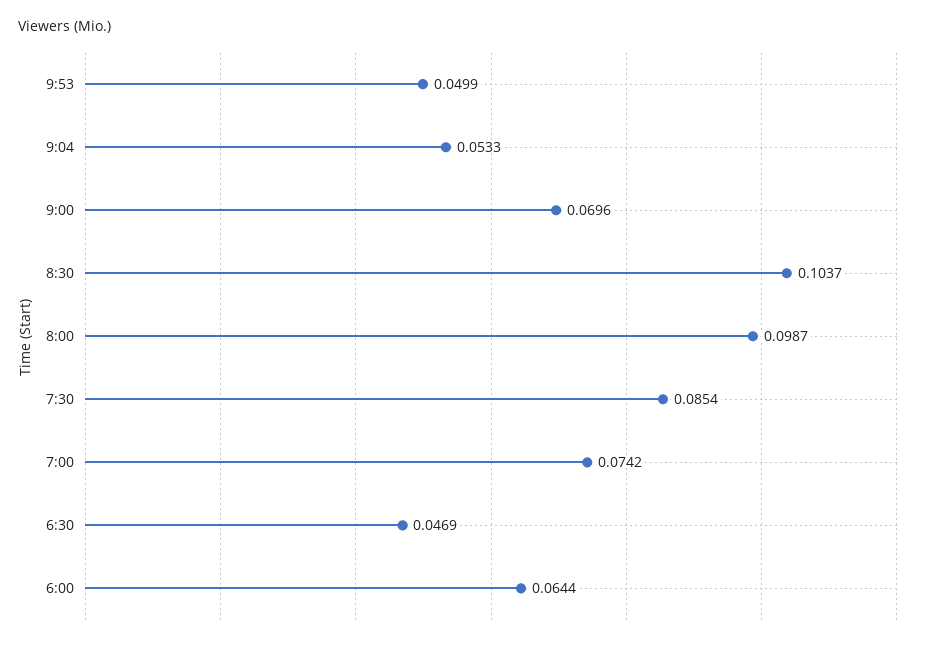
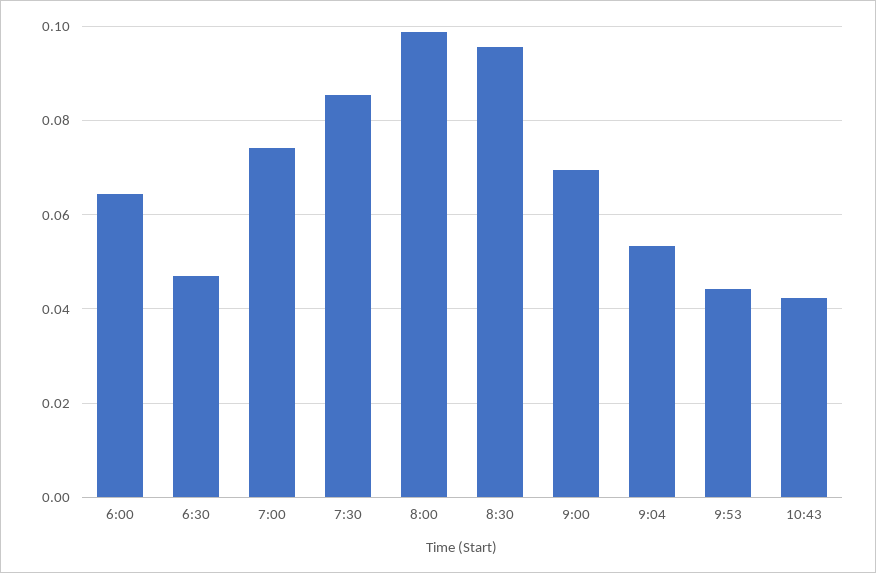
9:53: 0.0499 -> 0.044
8:30: 0.1037 -> 0.096
10:43: none -> 0.042

